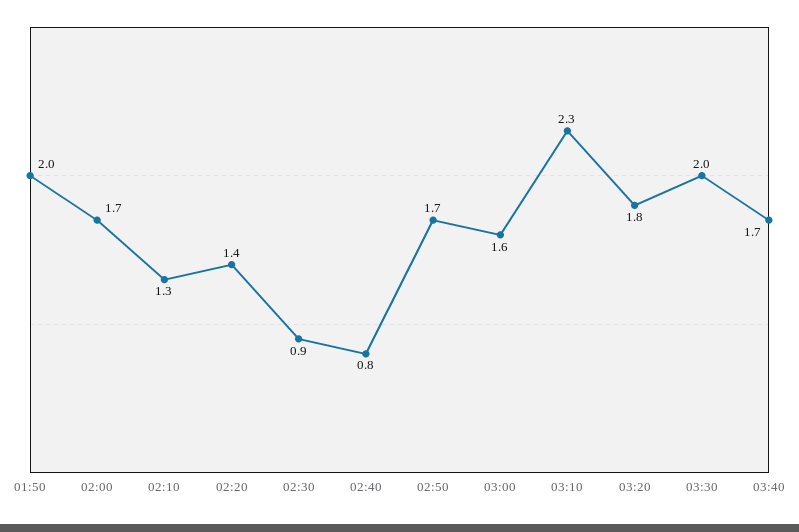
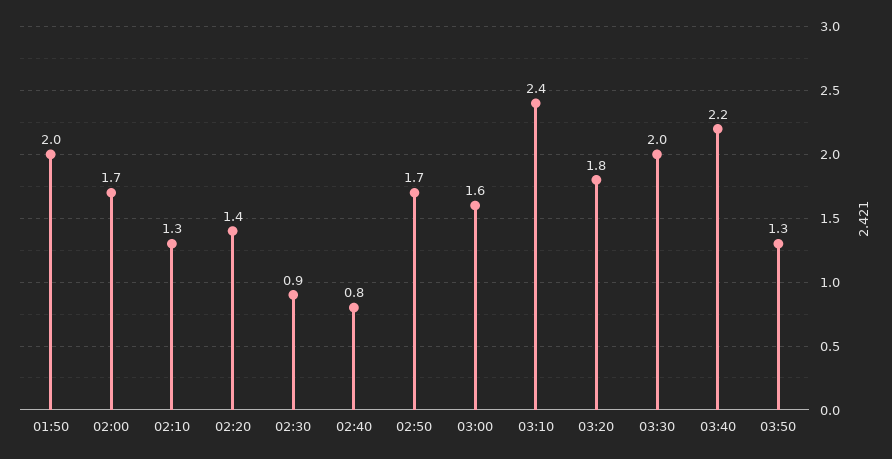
03:10: 2.3 -> 2.4
03:40: 1.7 -> 2.2
03:50: none -> 1.3

